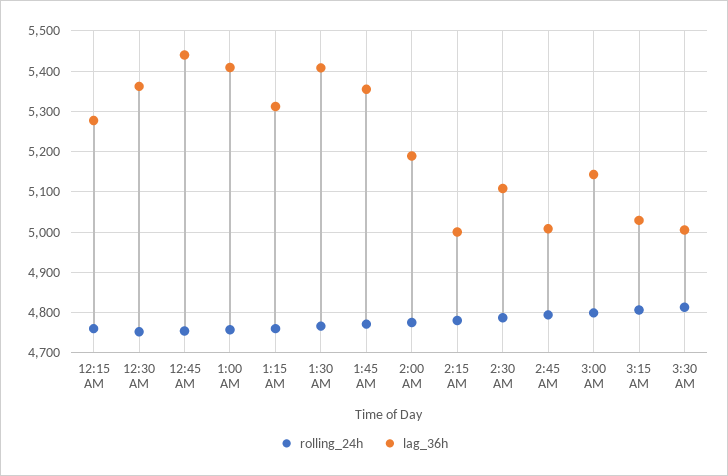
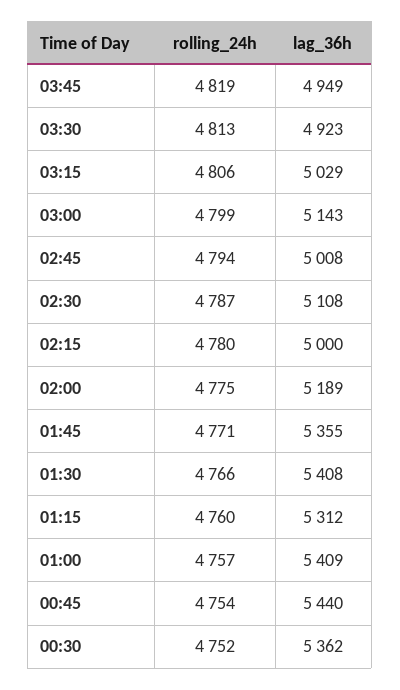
rolling_24h, 12:15 AM: 4760 -> none
lag_36h, 12:15 AM: 5280 -> none
lag_36h, 3:30 AM: 5000 -> 4923
rolling_24h, 03:45: none -> 4819
lag_36h, 03:45: none -> 4949

